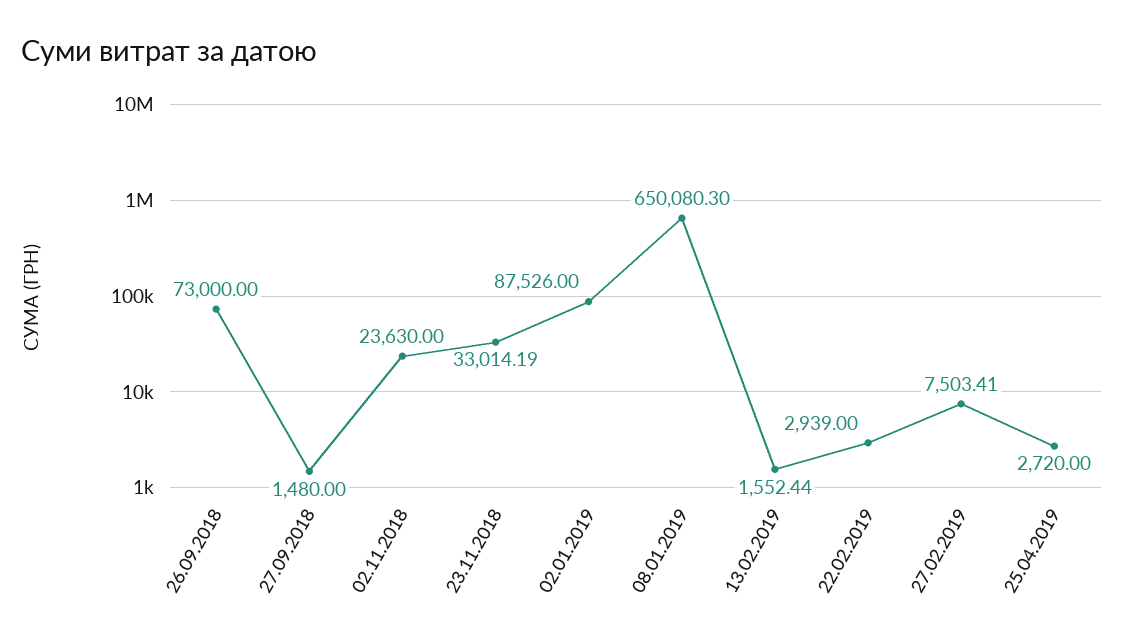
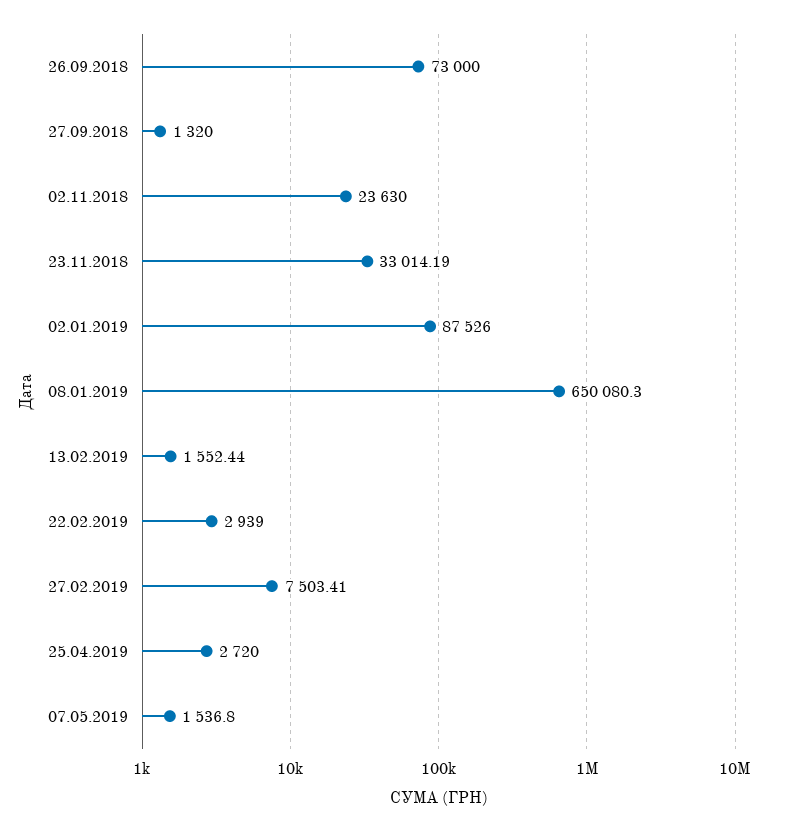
27.09.2018: 1480 -> 1320
07.05.2019: none -> 1536.8

